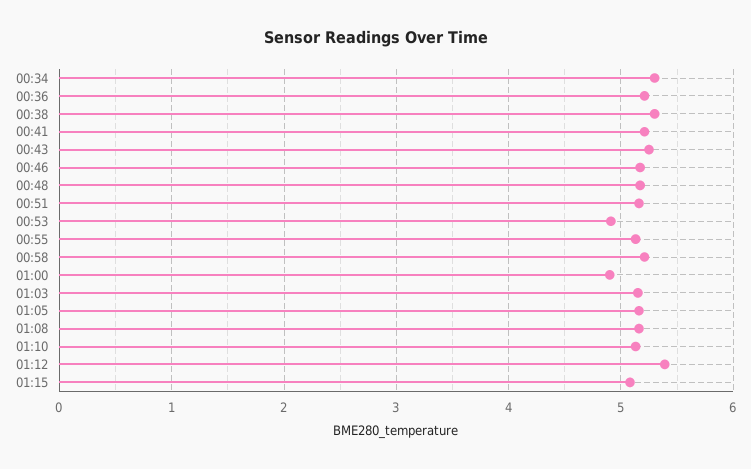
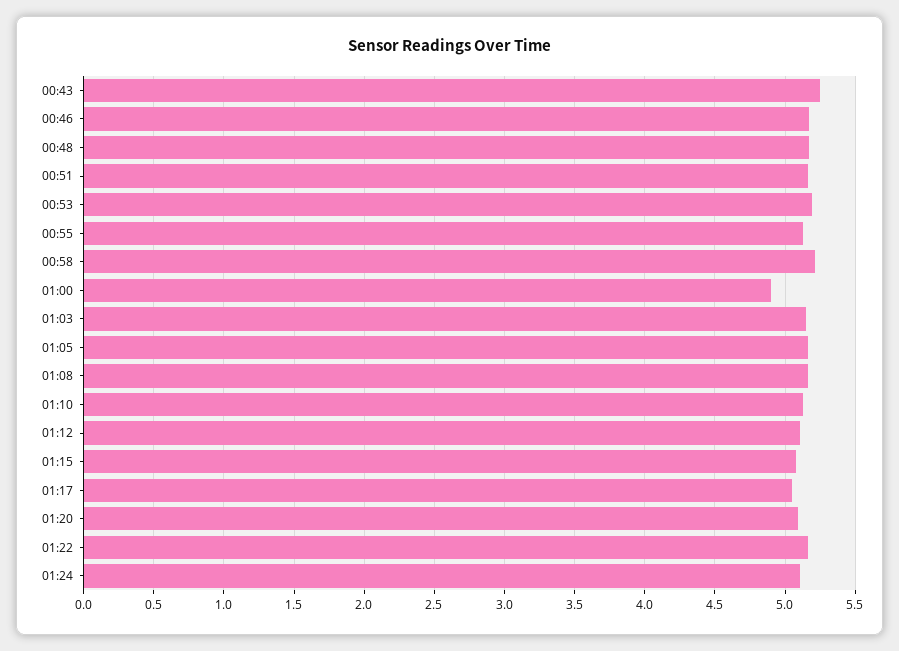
00:34: 5.3 -> none
00:36: 5.2 -> none
00:38: 5.3 -> none
00:41: 5.2 -> none
00:53: 4.9 -> 5.2
01:12: 5.4 -> 5.1
01:17: none -> 5.05
01:20: none -> 5.1
01:22: none -> 5.15
01:24: none -> 5.1

